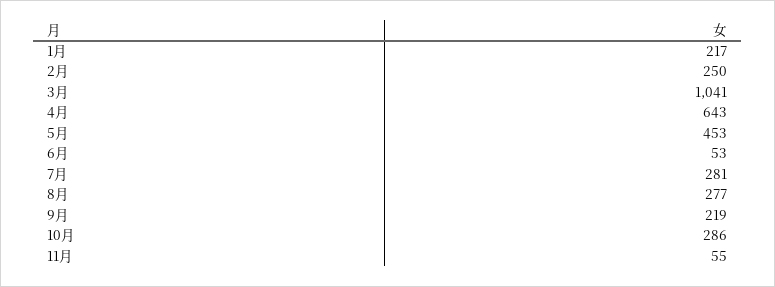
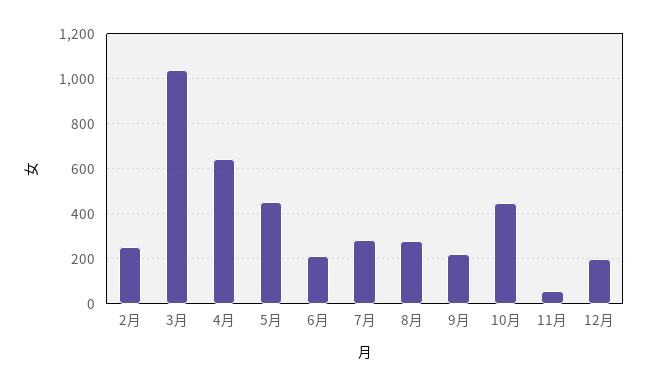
1月: 217 -> none
6月: 53 -> 200
10月: 286 -> 450
12月: none -> 200

